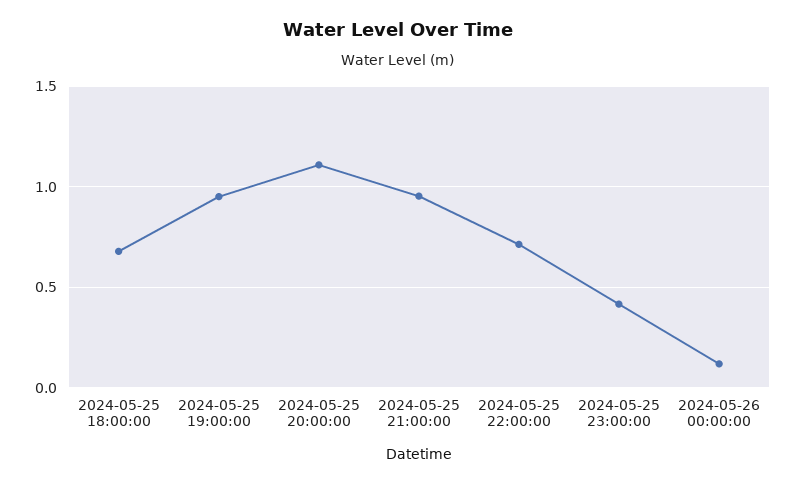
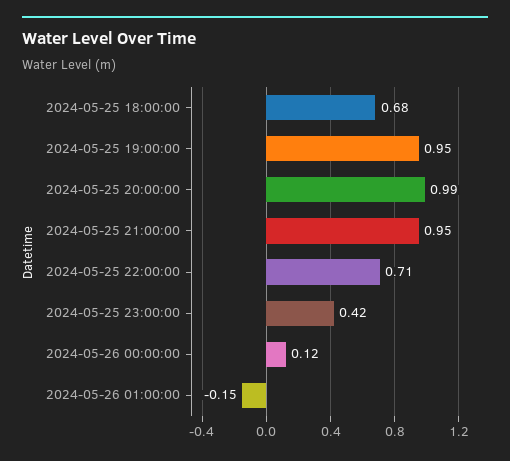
2024-05-25 20:00:00: 1.1 -> 0.99
2024-05-26 01:00:00: none -> -0.15

